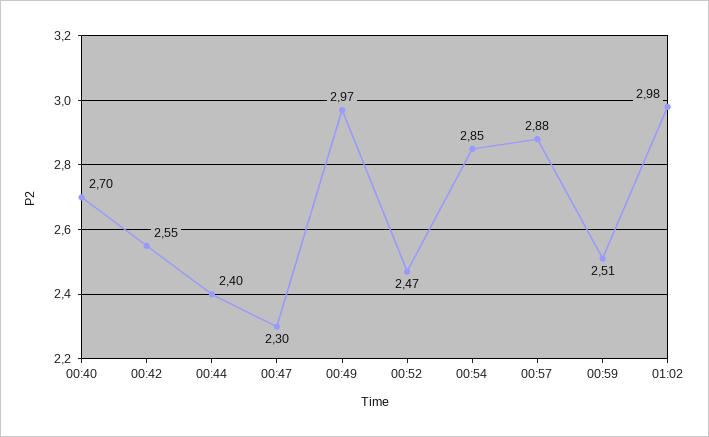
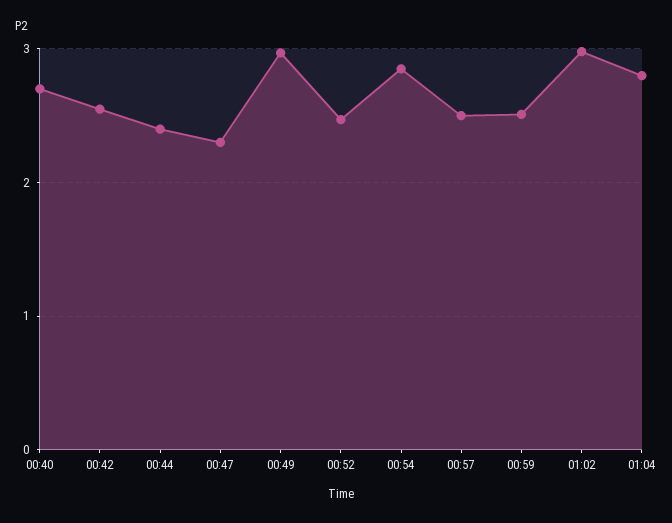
00:57: 2.88 -> 2.5
01:04: none -> 2.8

